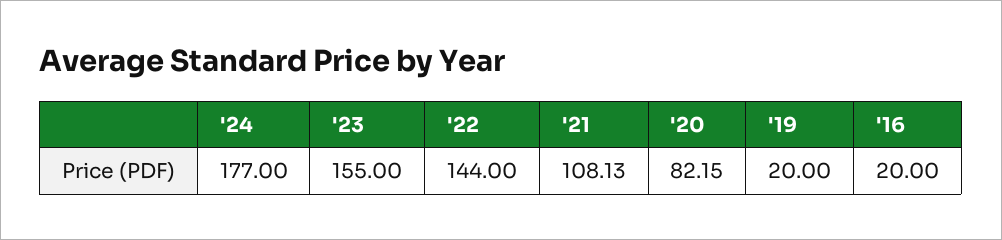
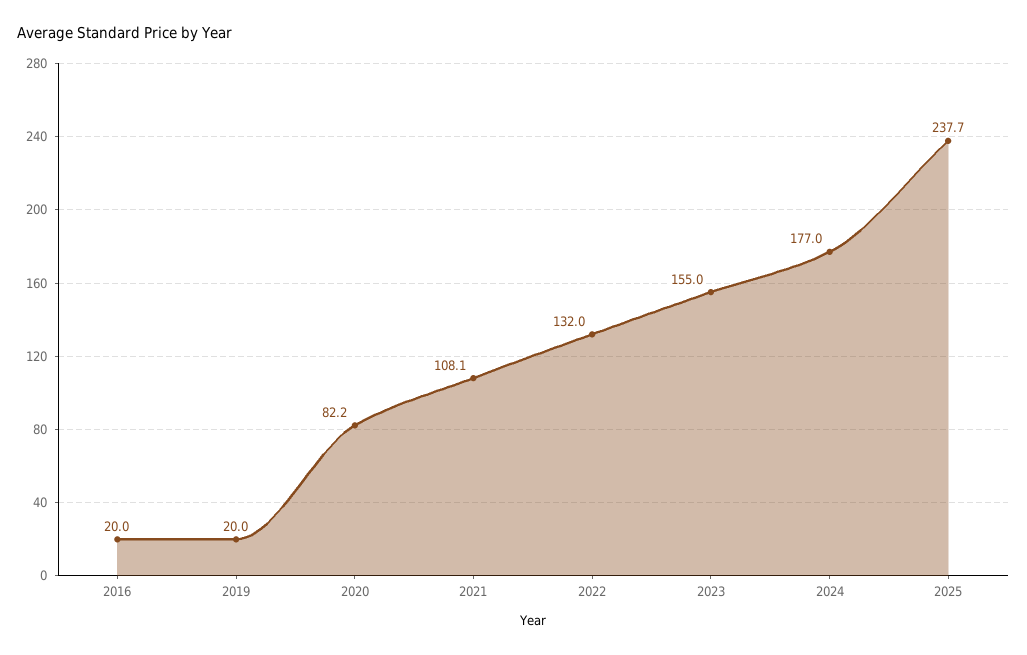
'22: 144 -> 132
2025: none -> 237.7

